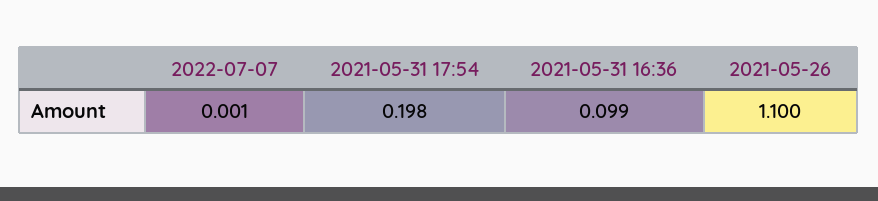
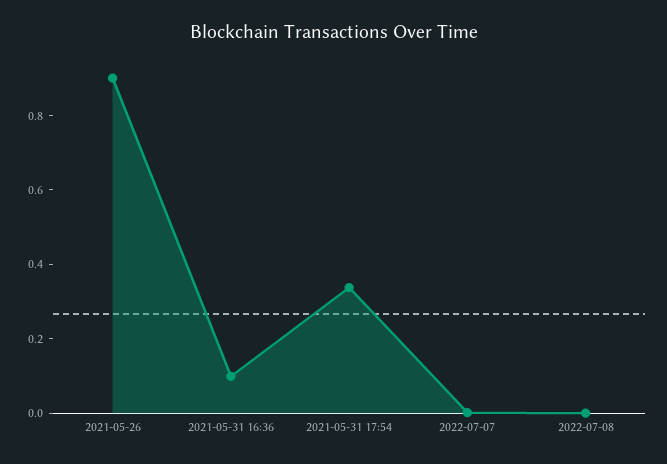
2021-05-31 17:54: 0.198 -> 0.35
2021-05-26: 1.1 -> 0.9
2022-07-08: none -> 0

